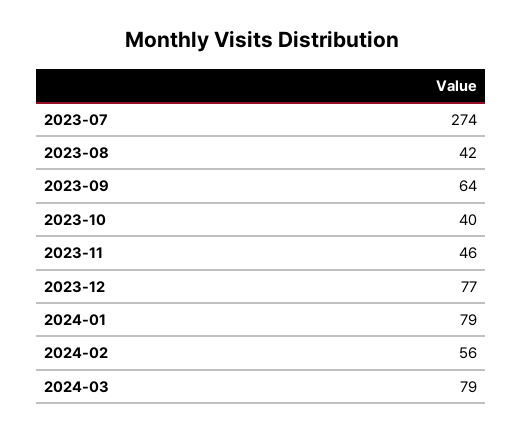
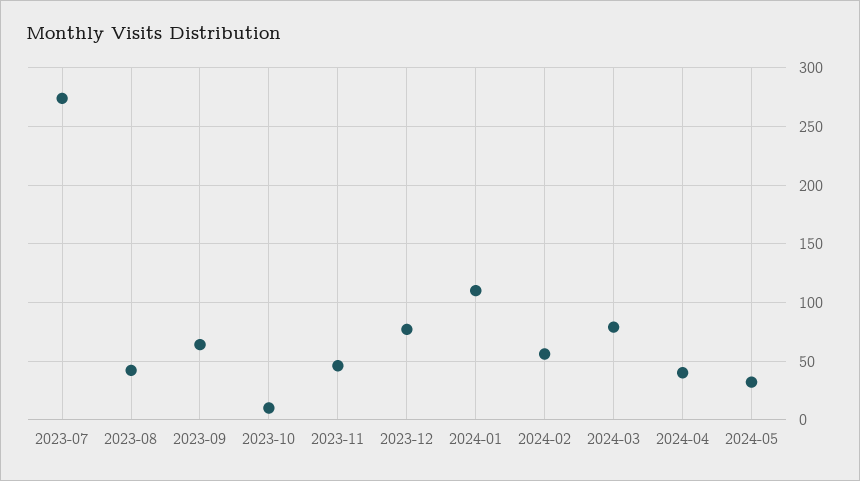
2023-10: 40 -> 10
2024-01: 79 -> 110
2024-04: none -> 40
2024-05: none -> 30

